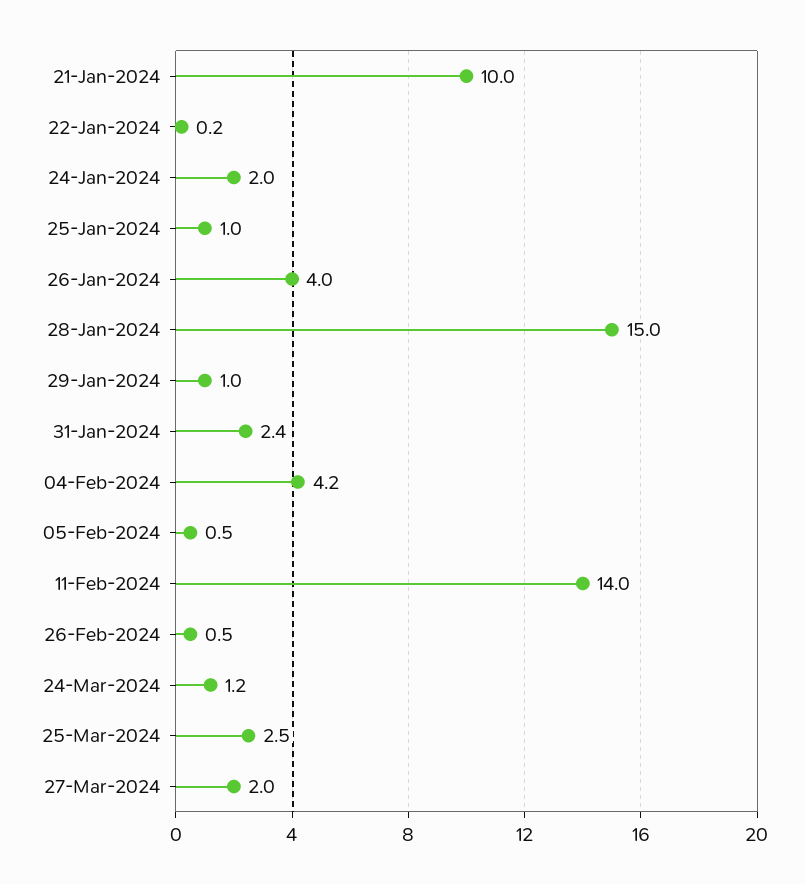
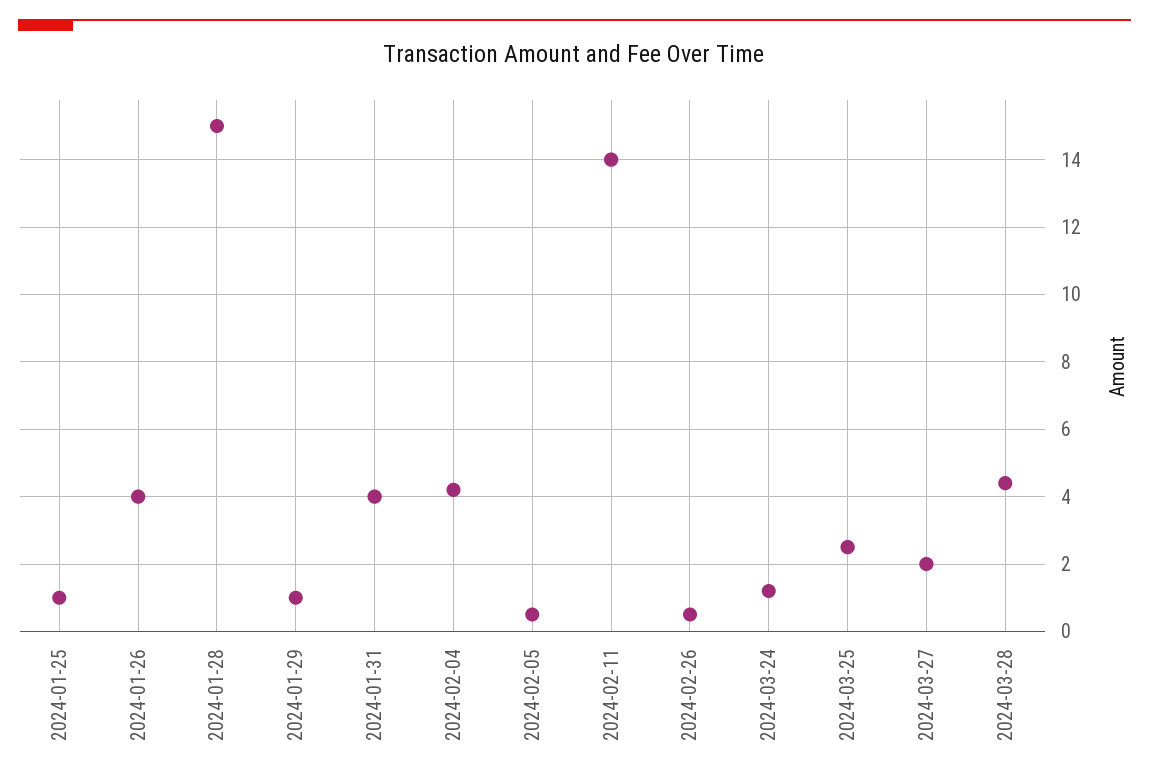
21-Jan-2024: 10 -> none
22-Jan-2024: 0.2 -> none
24-Jan-2024: 2 -> none
31-Jan-2024: 2.4 -> 4
2024-03-28: none -> 4.5

